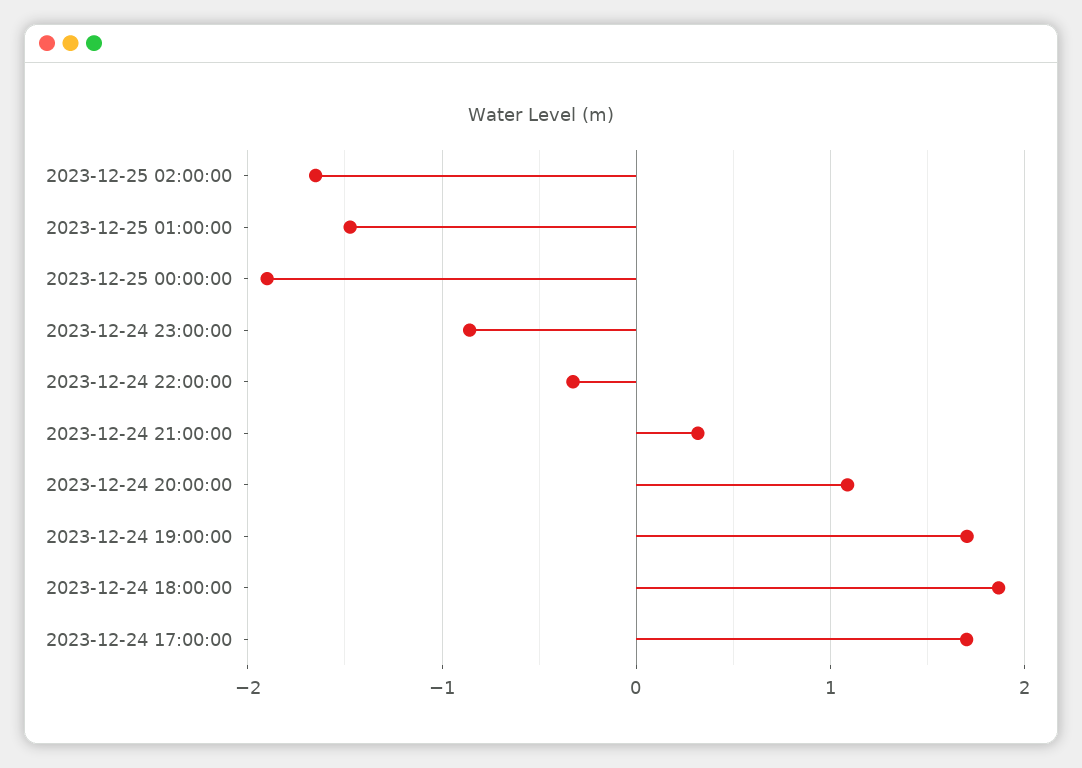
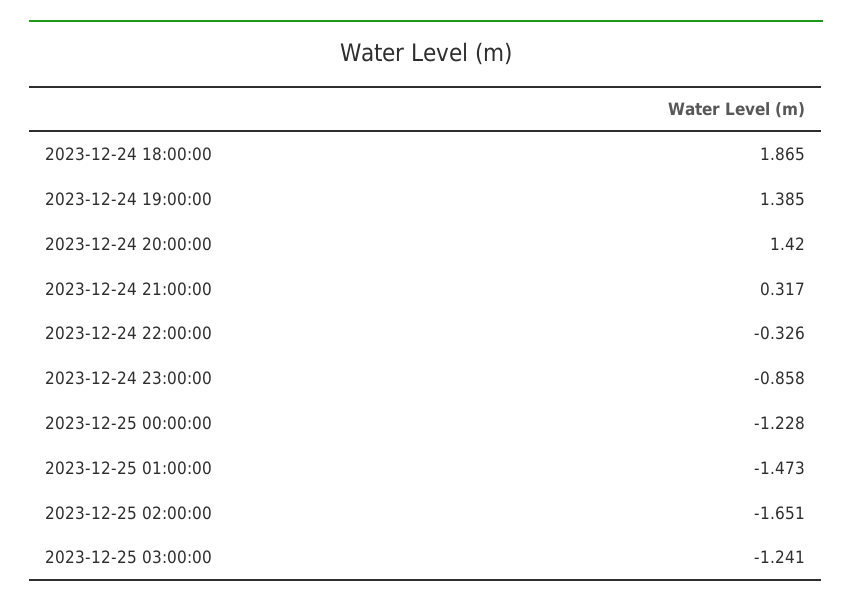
2023-12-25 00:00:00: -1.9 -> -1.228
2023-12-24 20:00:00: 1.1 -> 1.42
2023-12-24 19:00:00: 1.7 -> 1.385
2023-12-24 17:00:00: 1.7 -> none
2023-12-25 03:00:00: none -> -1.241

